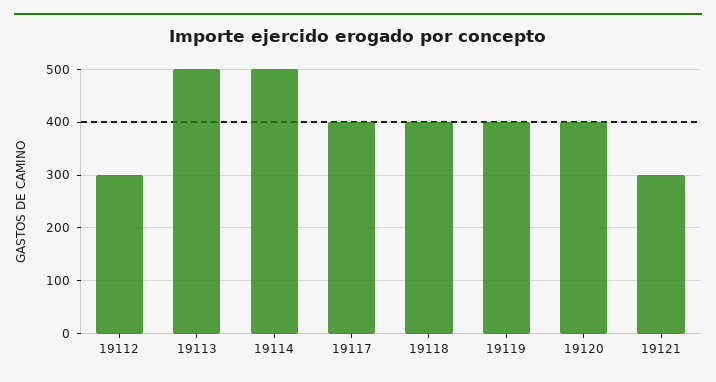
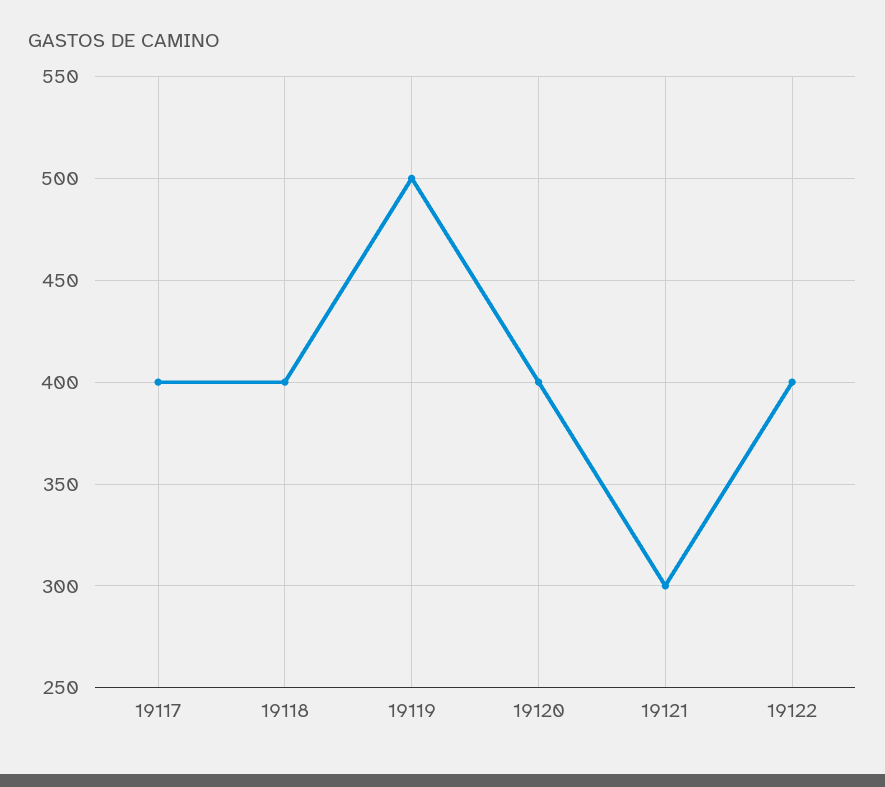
19112: 300 -> none
19113: 500 -> none
19114: 500 -> none
19119: 400 -> 500
19122: none -> 400

